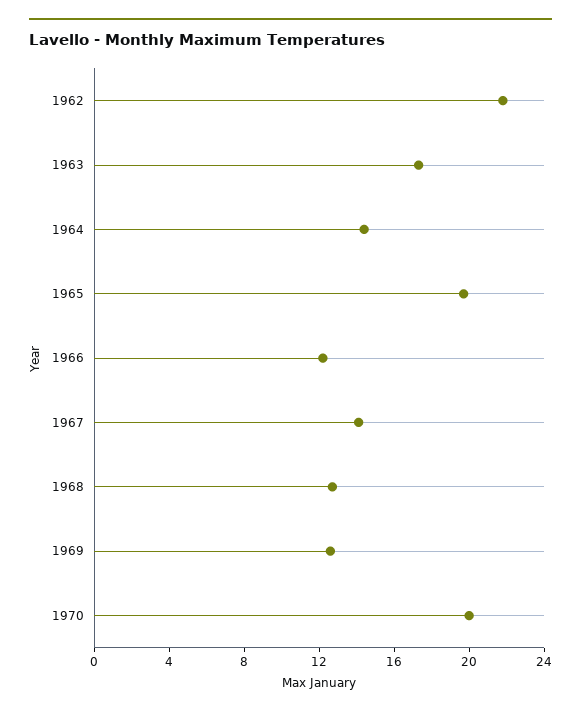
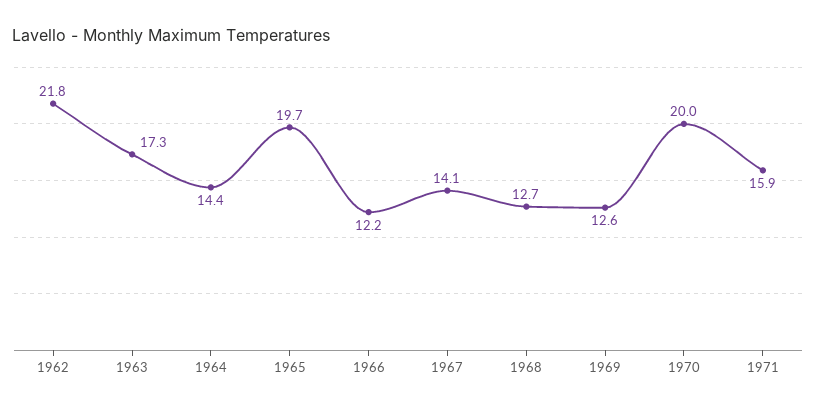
1971: none -> 15.9

